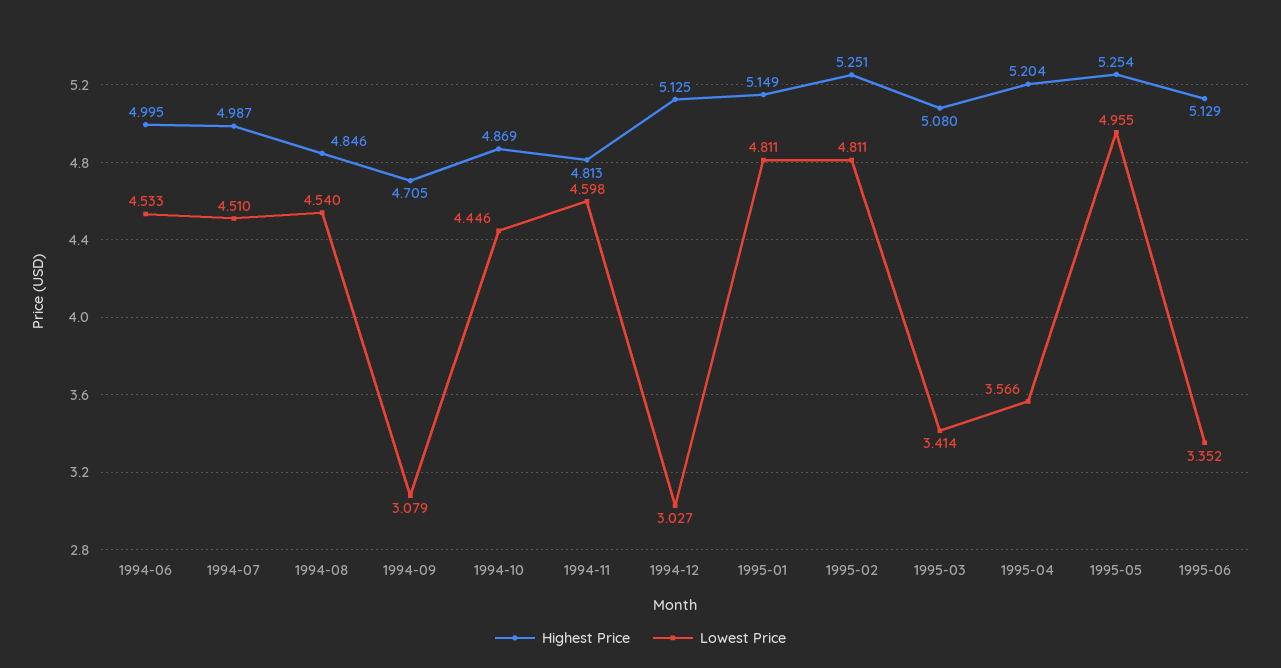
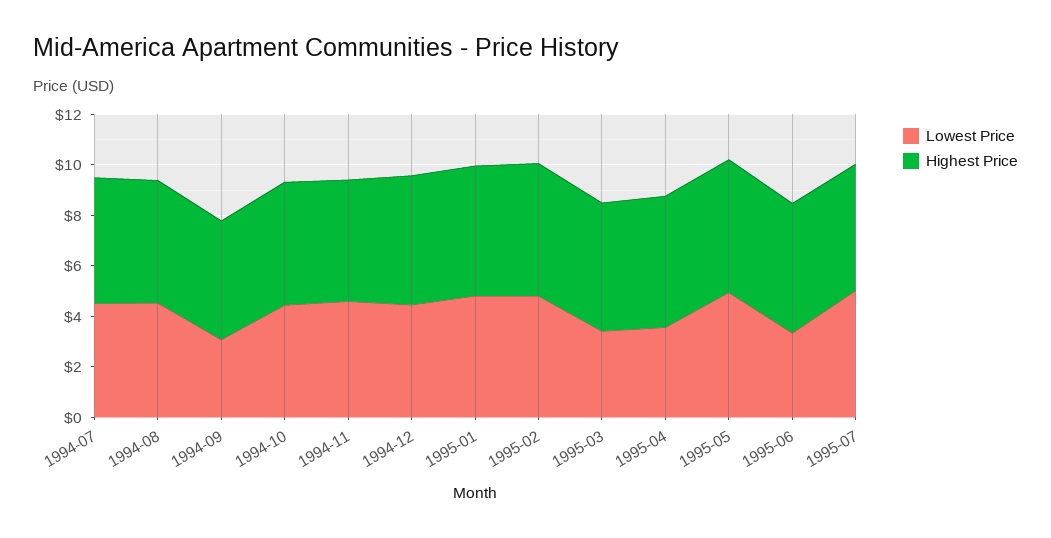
Highest Price, 1994-06: 4.995 -> none
Lowest Price, 1994-06: 4.533 -> none
Lowest Price, 1994-12: 3.027 -> 4.5
Lowest Price, 1995-07: none -> 5
Highest Price, 1995-07: none -> 5

